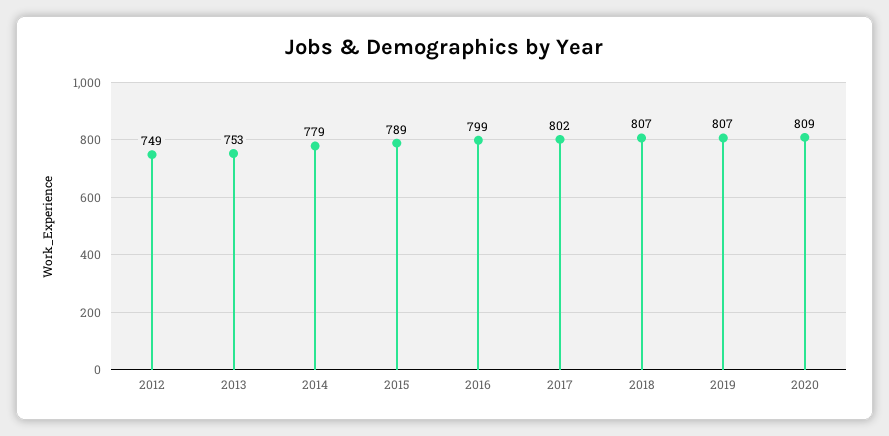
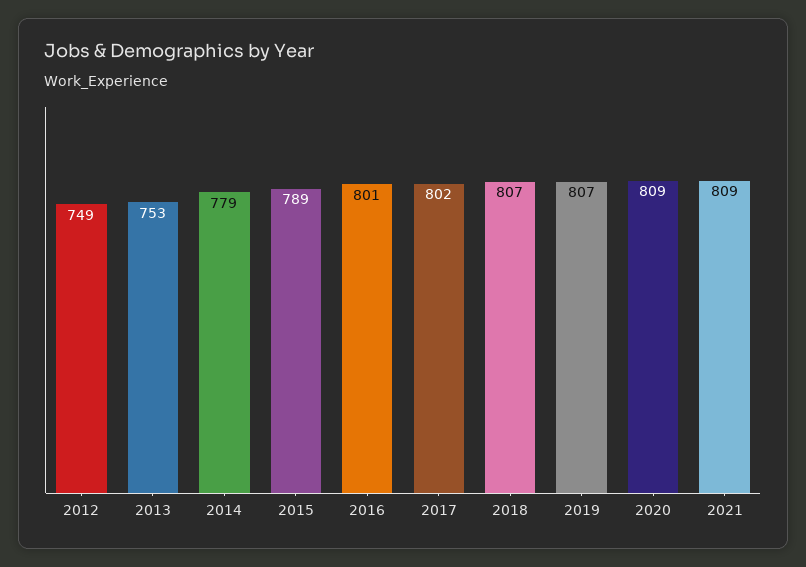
2016: 799 -> 801
2021: none -> 809

